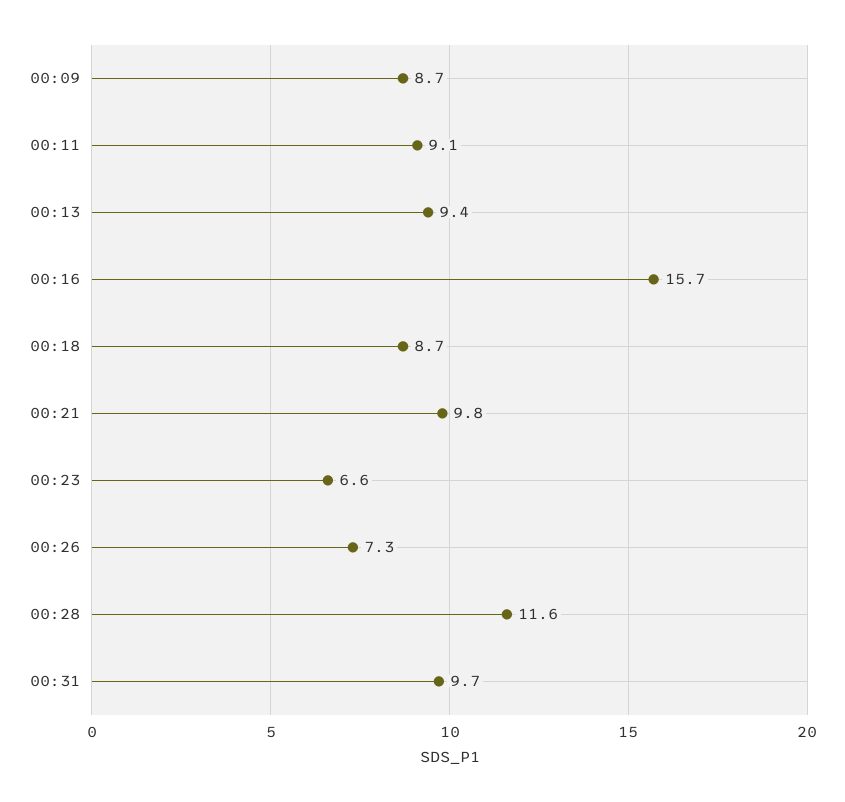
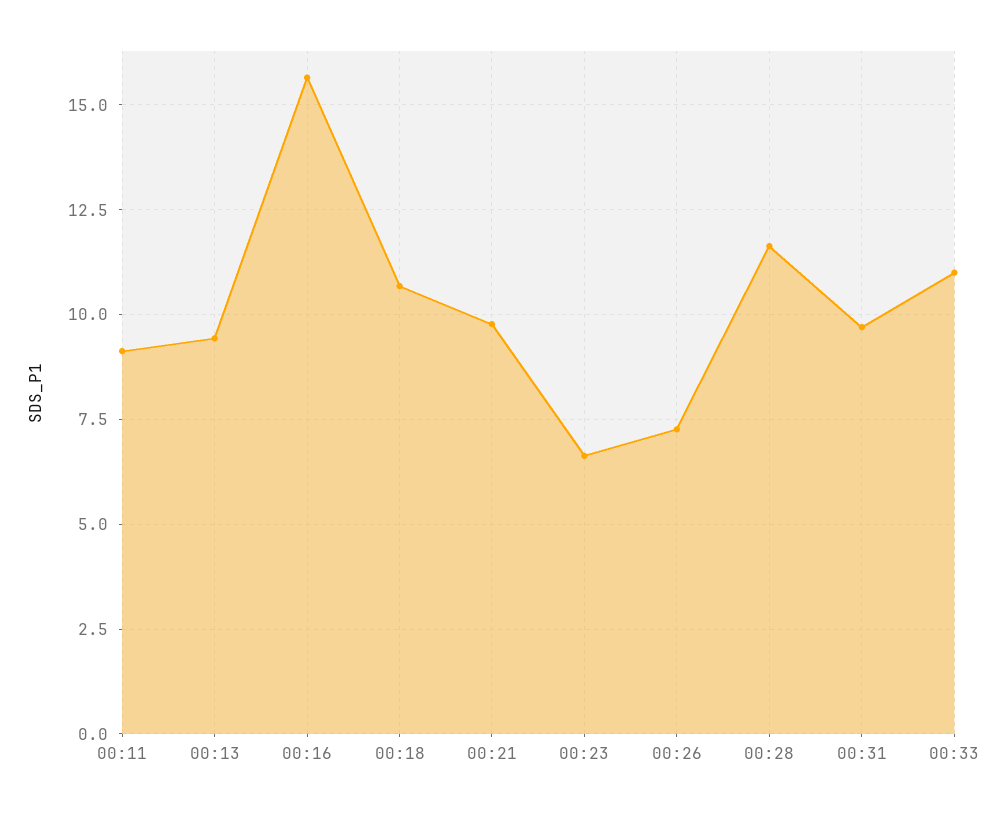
00:09: 8.7 -> none
00:18: 8.7 -> 10.75
00:33: none -> 11

